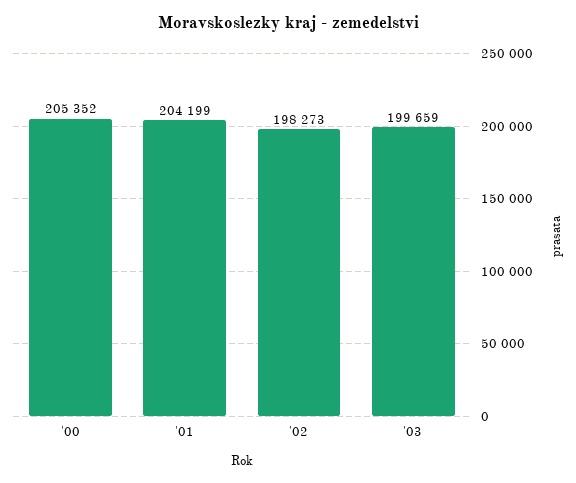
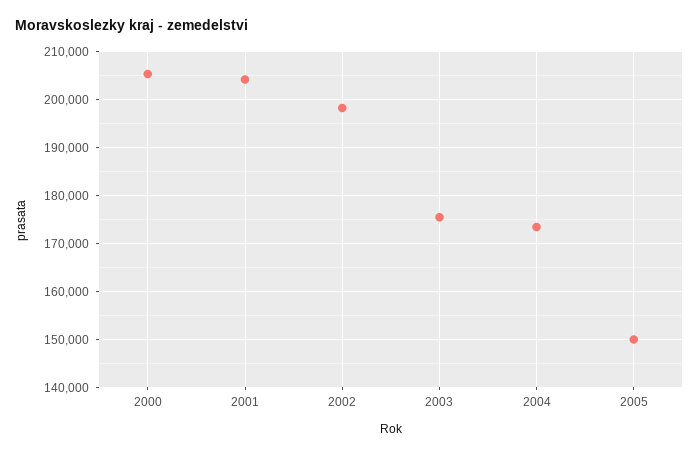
'03: 199659 -> 176000
2004: none -> 174000
2005: none -> 150000

